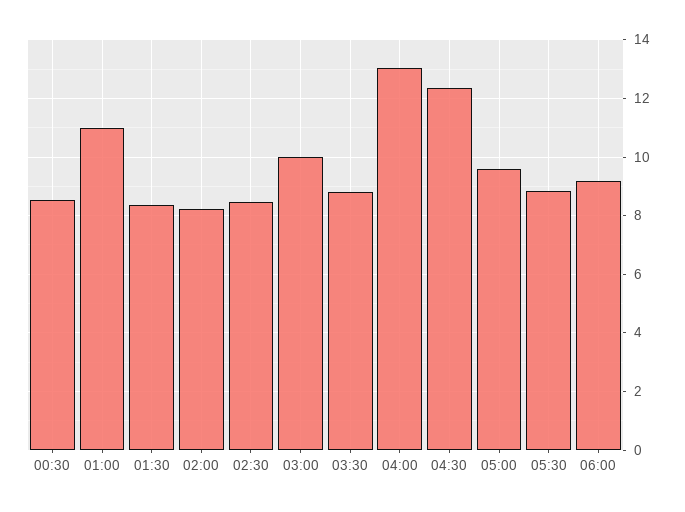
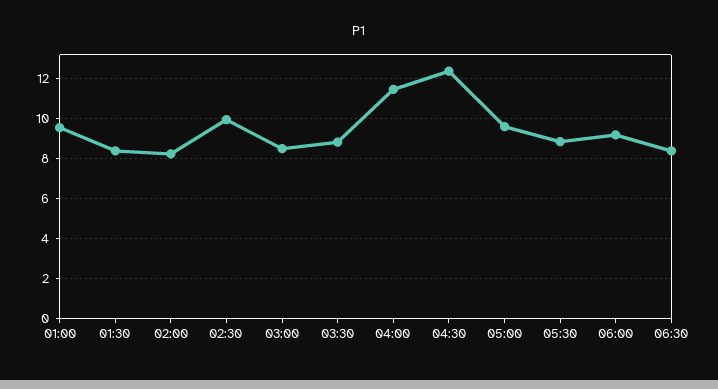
00:30: 8.5 -> none
01:00: 11 -> 9.5
02:30: 8.5 -> 10
03:00: 10 -> 8.5
04:00: 13 -> 11.5
06:30: none -> 8.5

